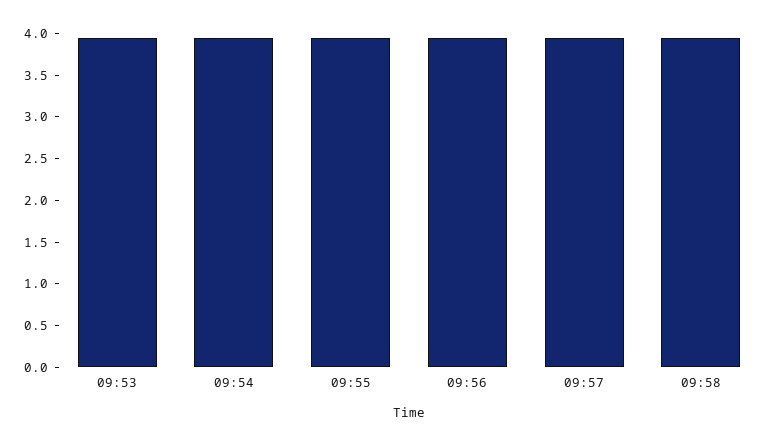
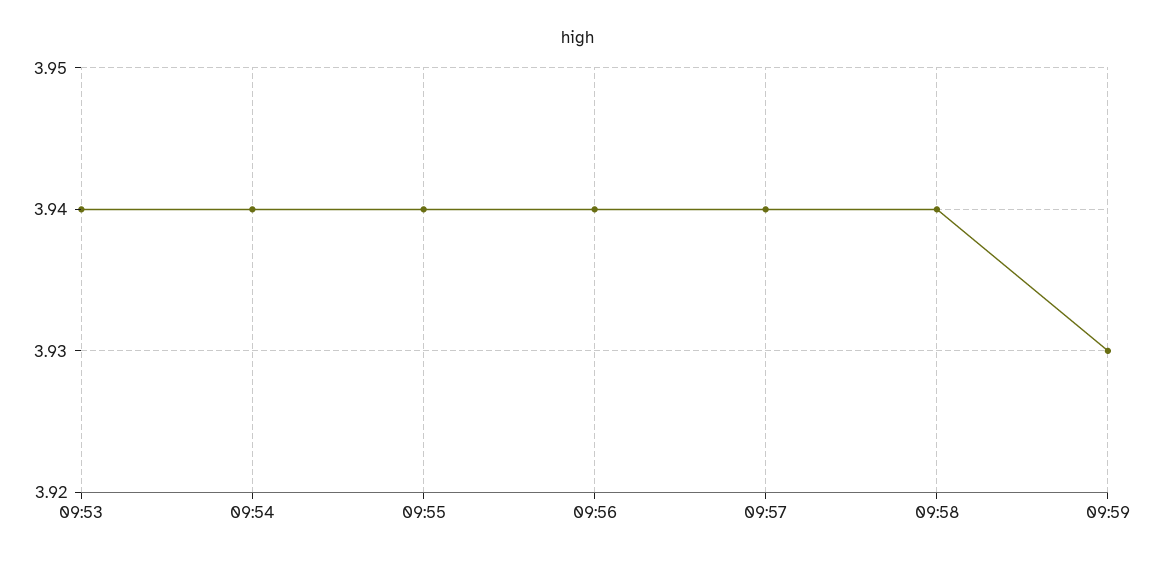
09:59: none -> 3.93

